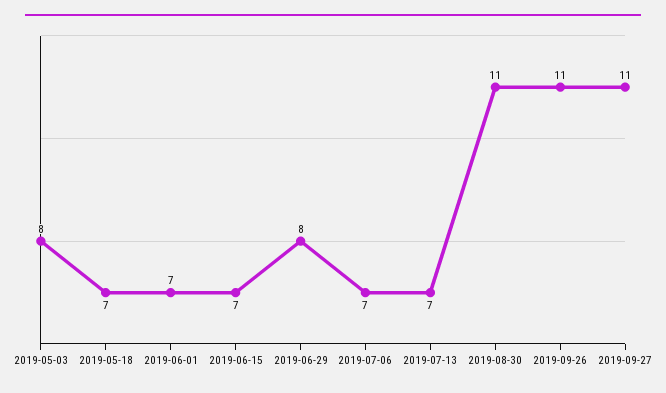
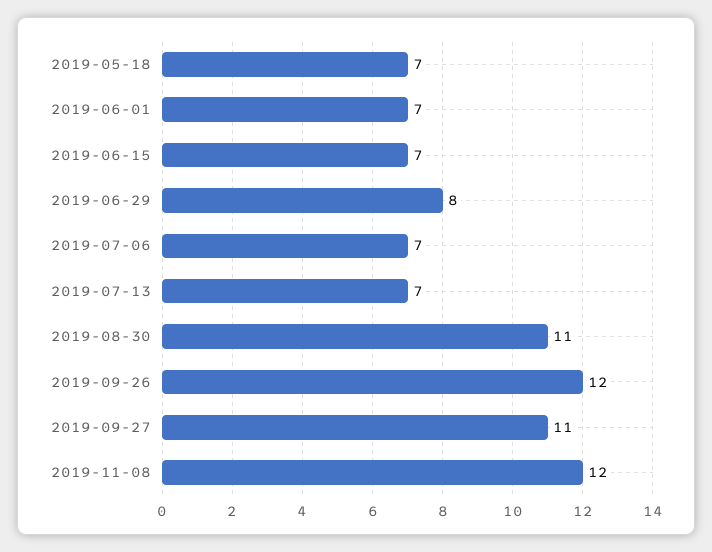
2019-05-03: 8 -> none
2019-09-26: 11 -> 12
2019-11-08: none -> 12

